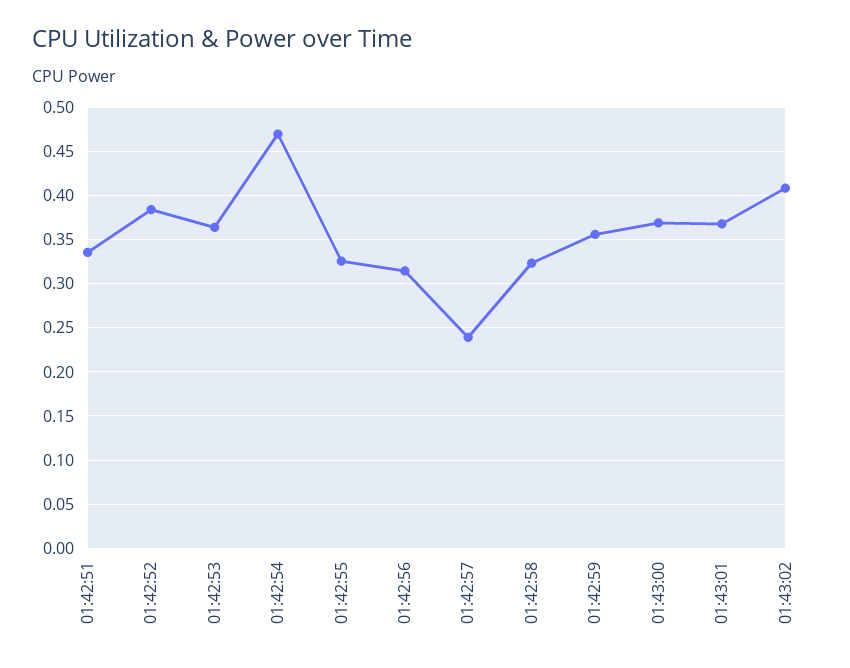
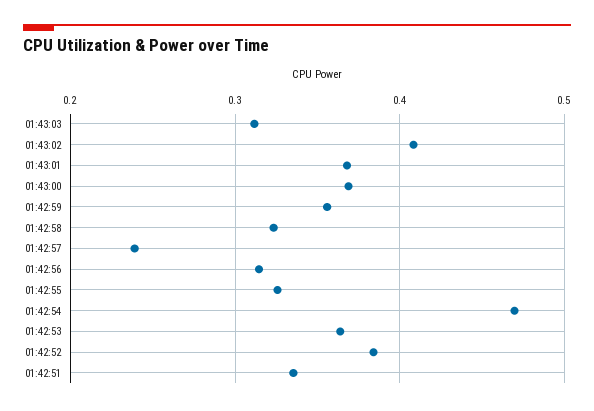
01:43:03: none -> 0.31

